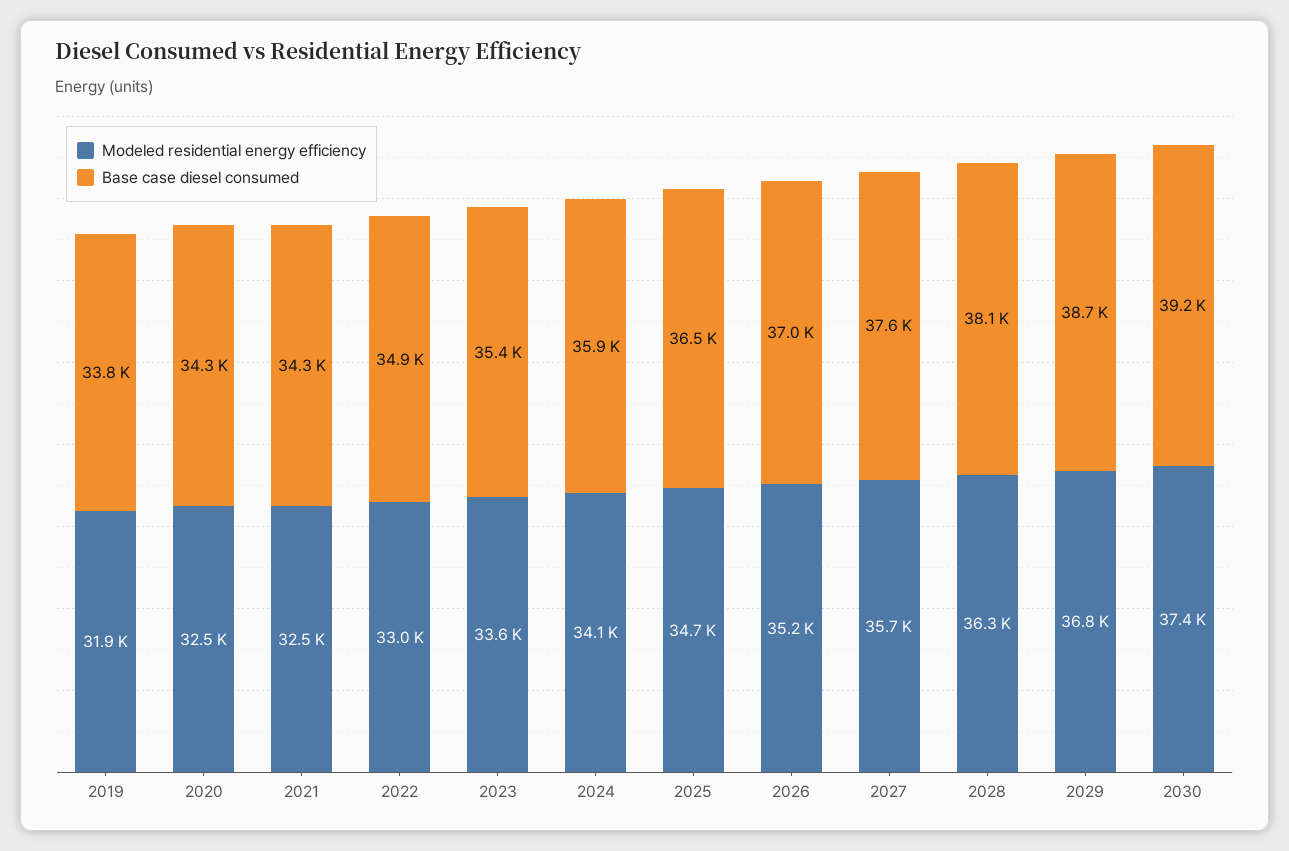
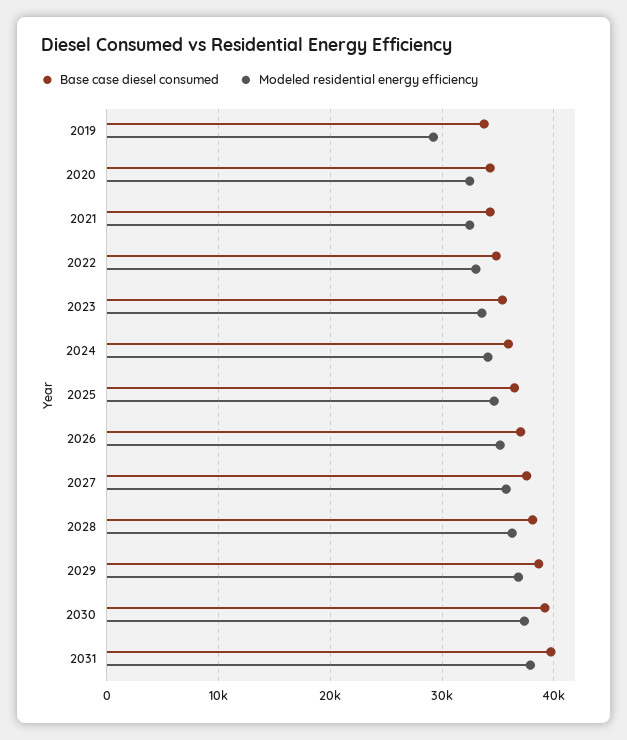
Modeled residential energy efficiency, 2019: 31900 -> 29000
Base case diesel consumed, 2031: none -> 40000
Modeled residential energy efficiency, 2031: none -> 38000

